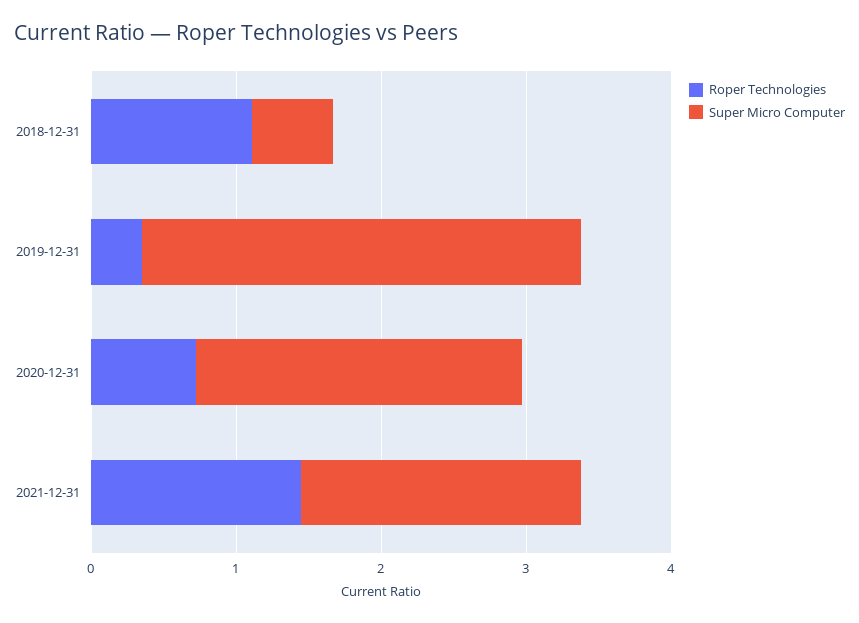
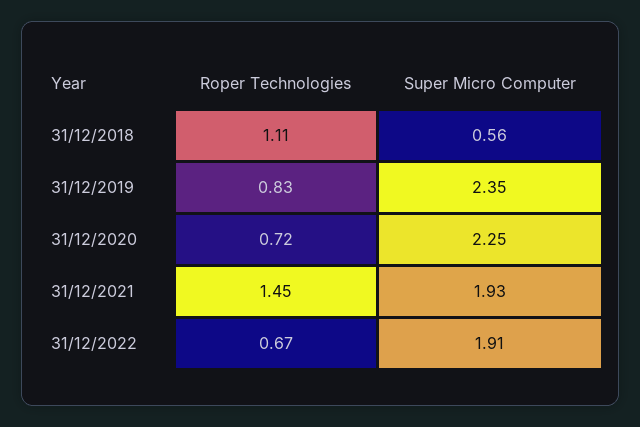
Roper Technologies, 2019-12-31: 0.4 -> 0.83
Super Micro Computer, 2019-12-31: 3 -> 2.35
Roper Technologies, 31/12/2022: none -> 0.67
Super Micro Computer, 31/12/2022: none -> 1.91

